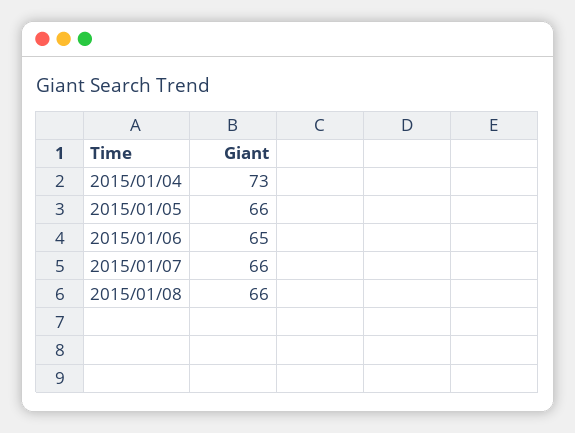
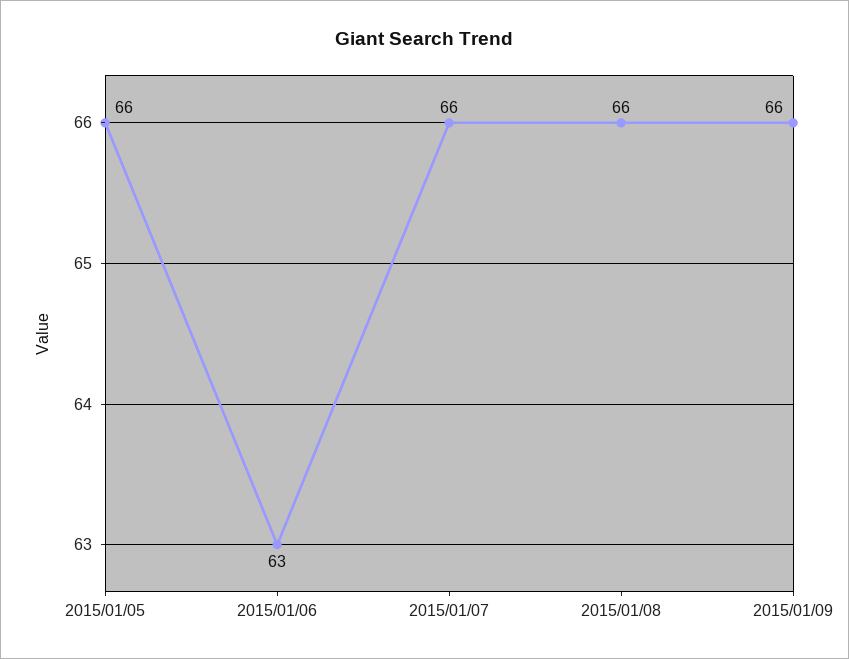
2015/01/04: 73 -> none
2015/01/06: 65 -> 63
2015/01/09: none -> 66

